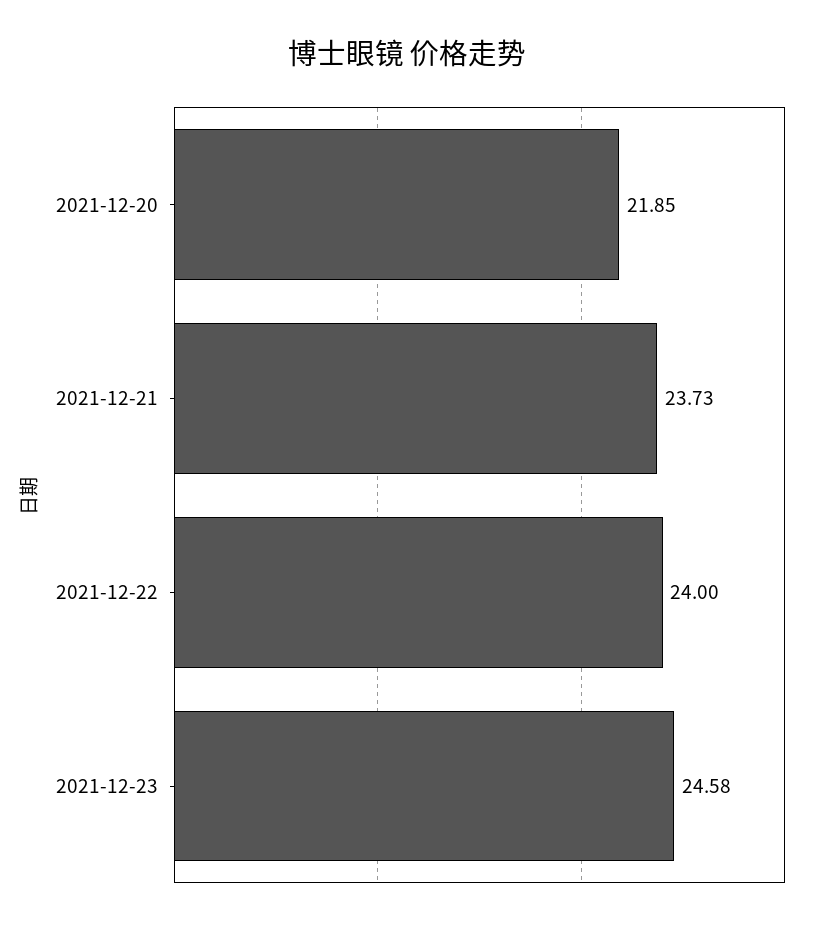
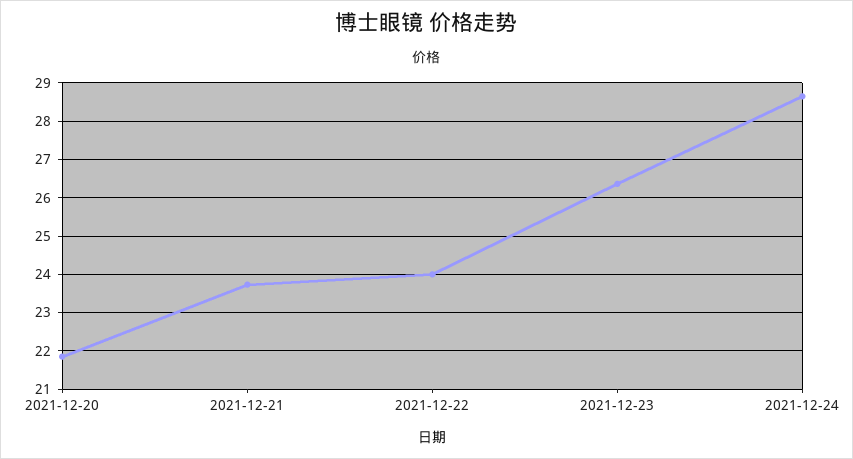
2021-12-23: 24.58 -> 26.4
2021-12-24: none -> 28.6

